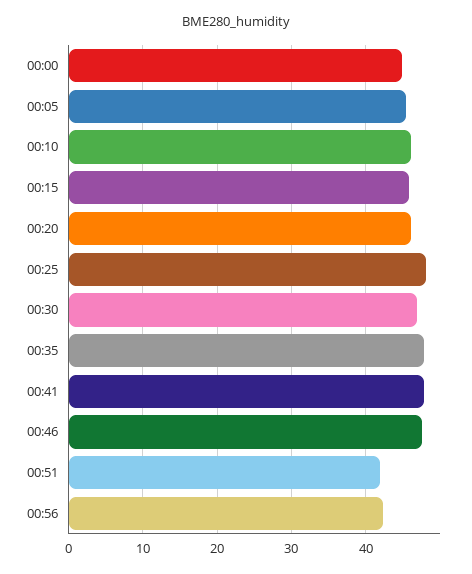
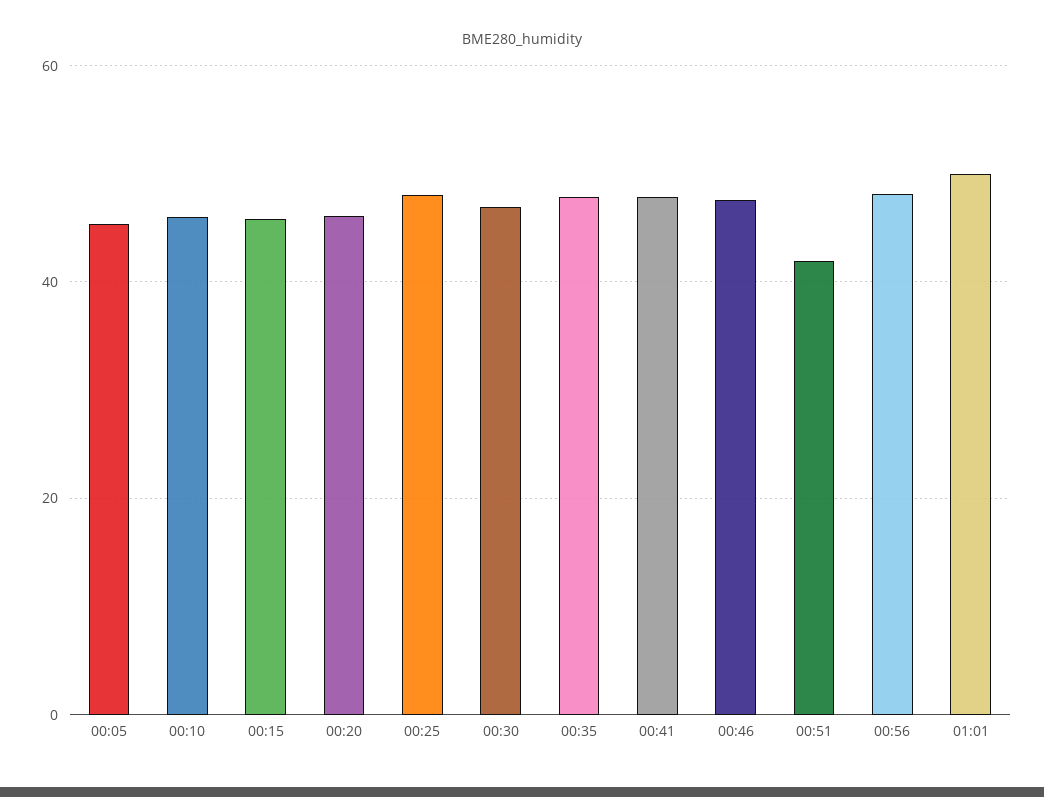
00:00: 45 -> none
00:56: 42 -> 48
01:01: none -> 50

